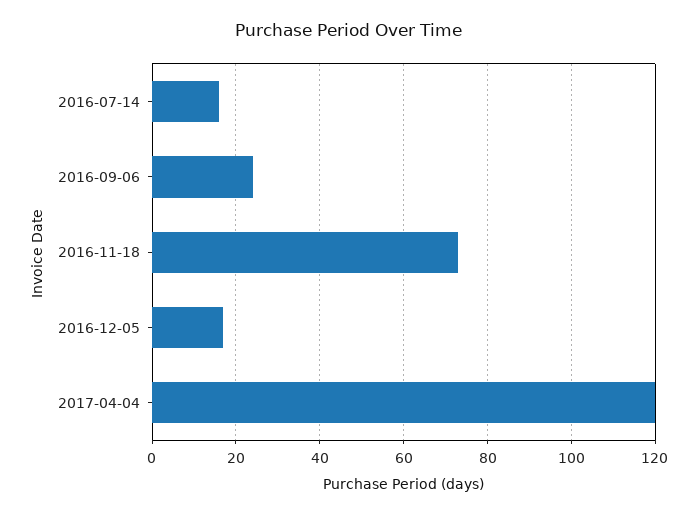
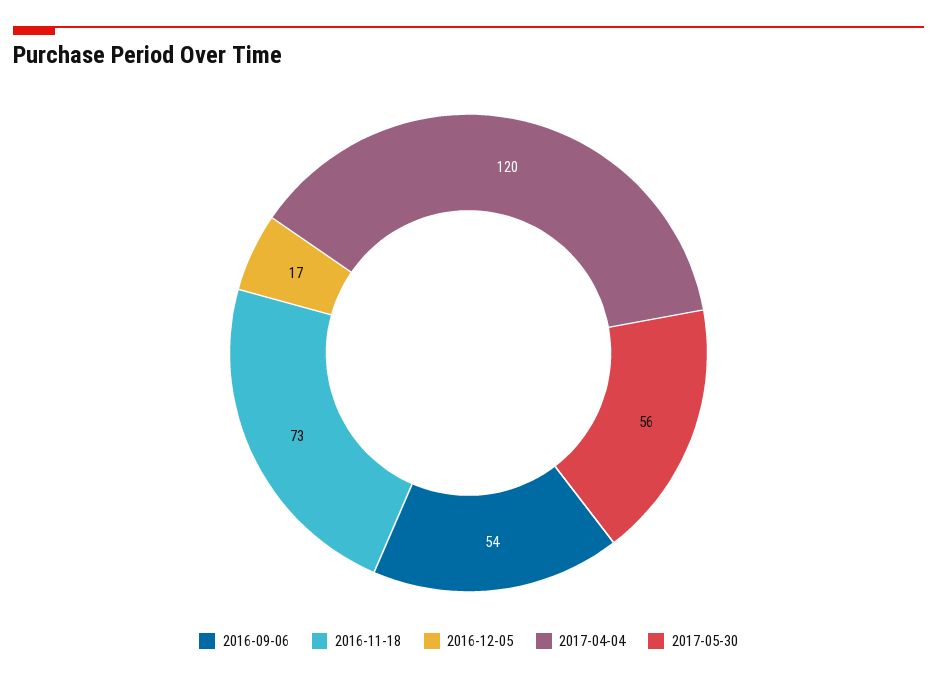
2016-07-14: 15 -> none
2016-09-06: 25 -> 54
2017-05-30: none -> 56

